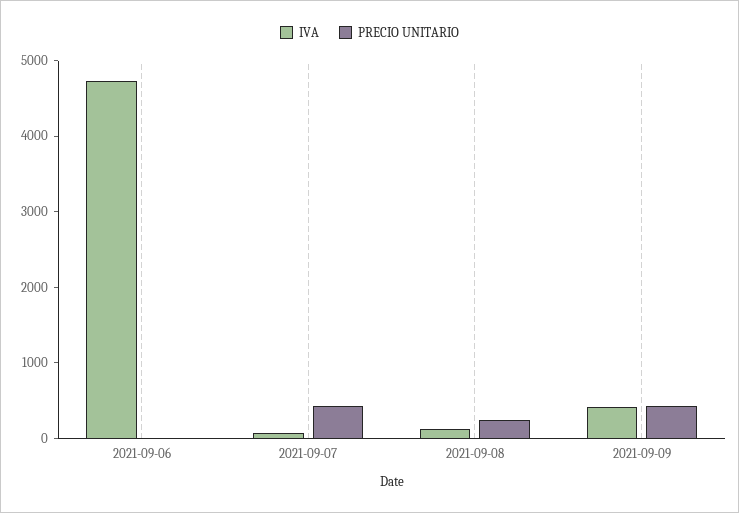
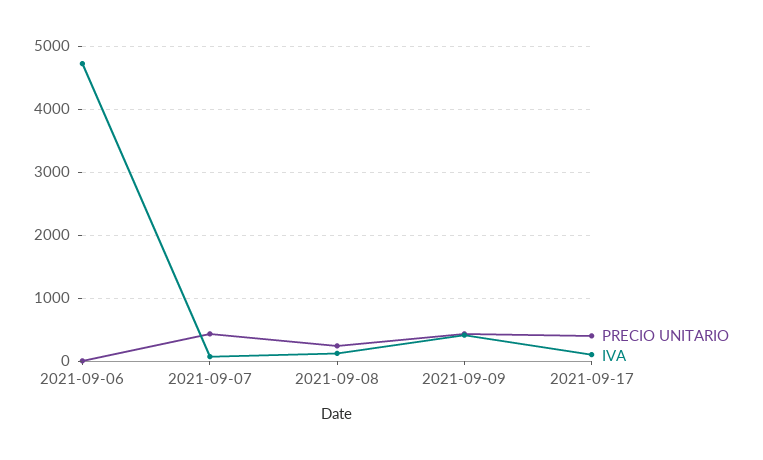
PRECIO UNITARIO, 2021-09-17: none -> 400
IVA, 2021-09-17: none -> 100

